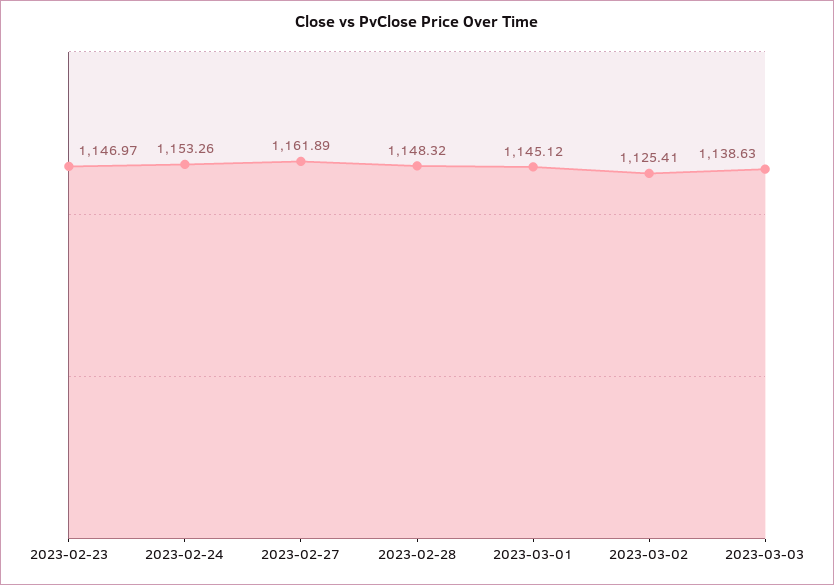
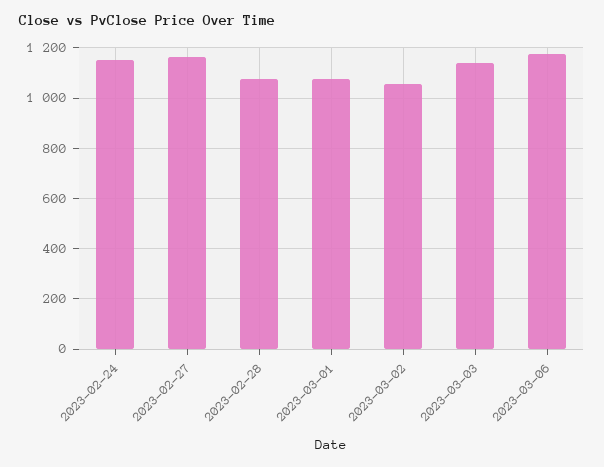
2023-02-23: 1146.97 -> none
2023-02-28: 1148.32 -> 1075
2023-03-01: 1145.12 -> 1075
2023-03-02: 1125.41 -> 1050
2023-03-06: none -> 1175

